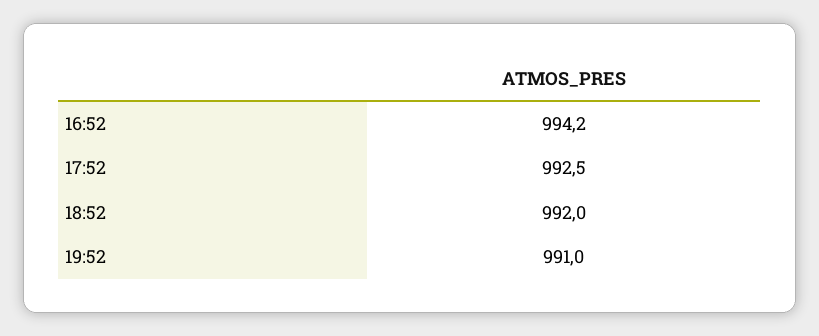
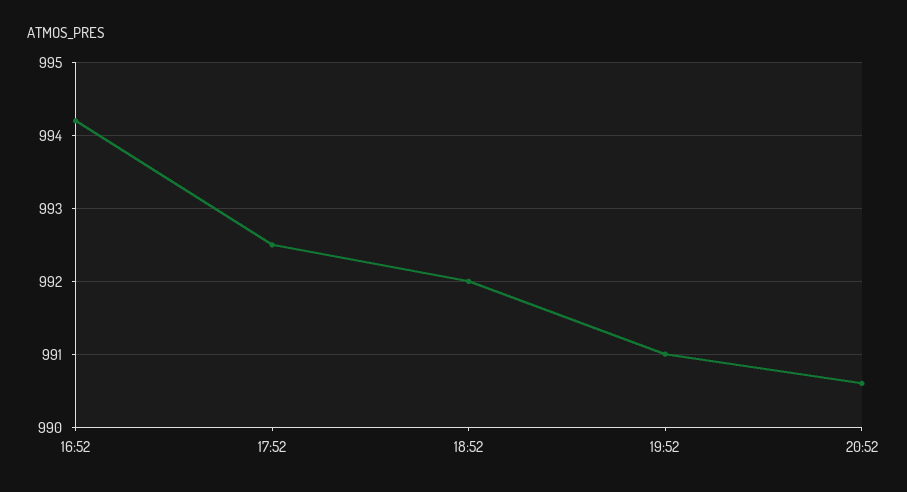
20:52: none -> 990.6

